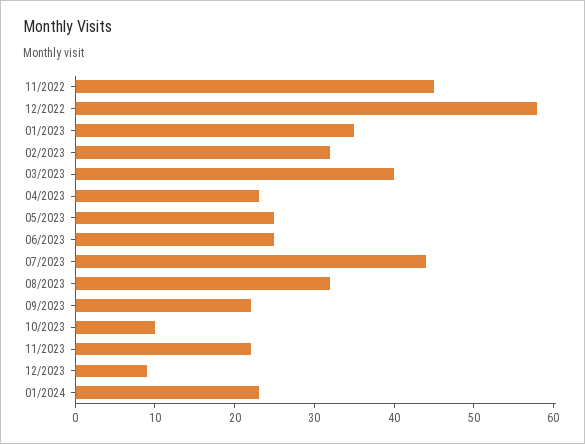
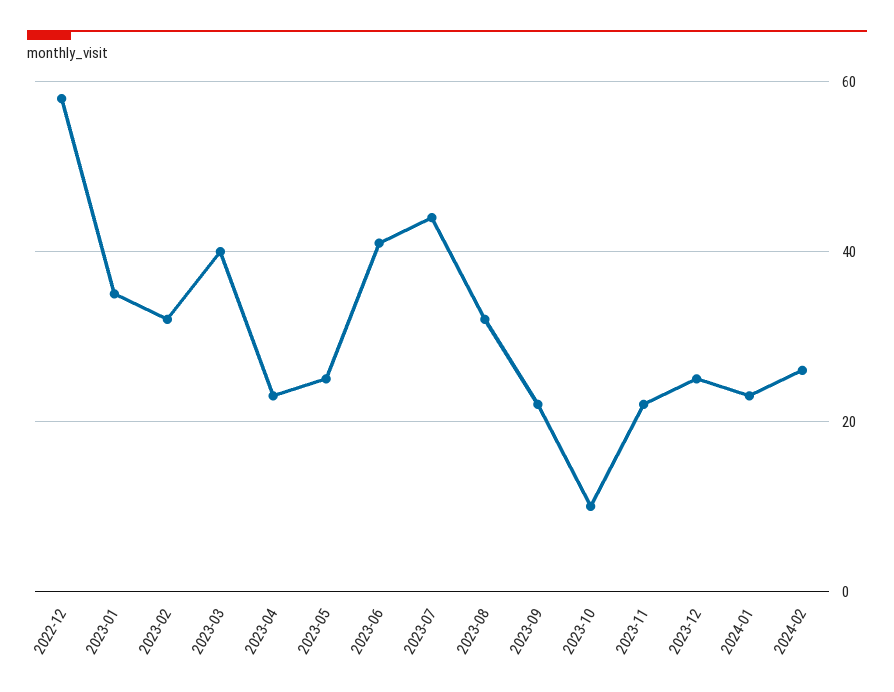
11/2022: 45 -> none
06/2023: 25 -> 40
12/2023: 10 -> 25
2024-02: none -> 25

